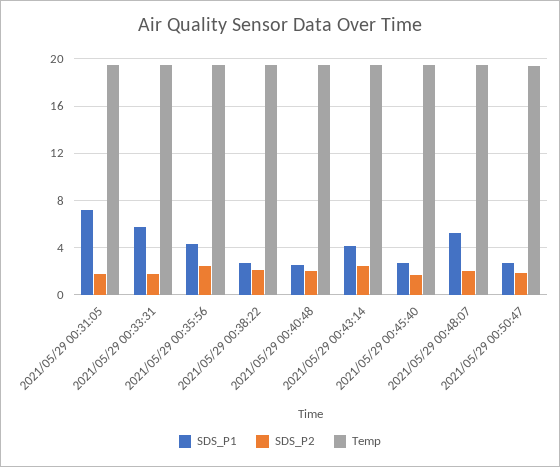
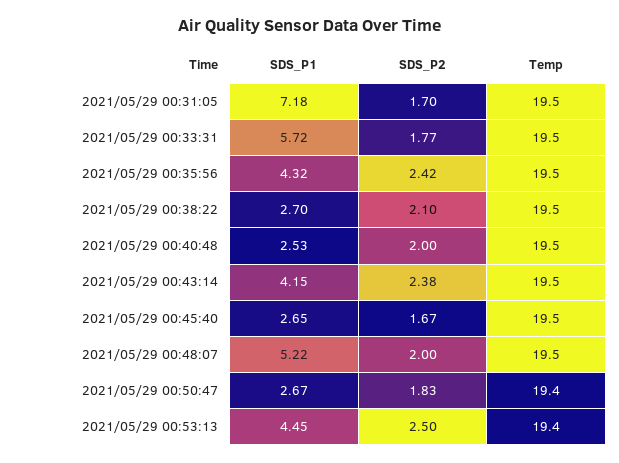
SDS_P1, 2021/05/29 00:53:13: none -> 4.45
SDS_P2, 2021/05/29 00:53:13: none -> 2.5
Temp, 2021/05/29 00:53:13: none -> 19.4

